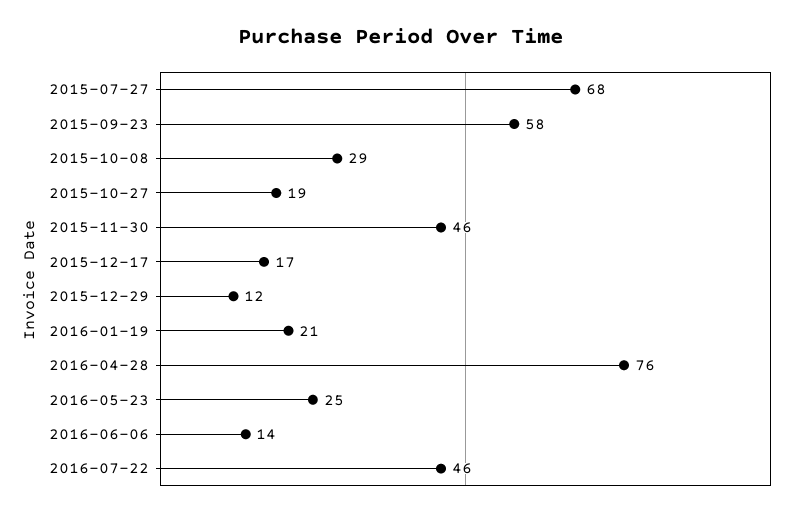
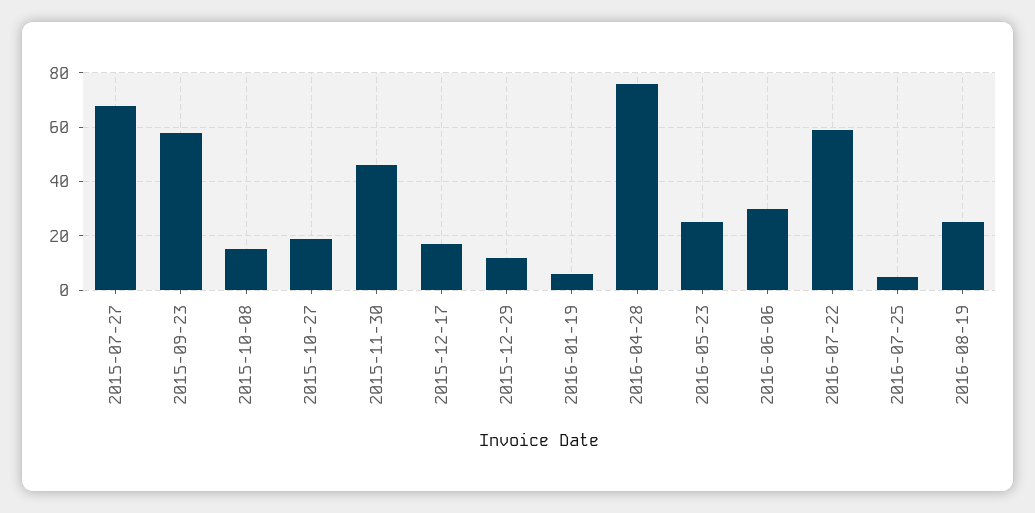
2015-10-08: 29 -> 15
2016-01-19: 21 -> 5
2016-06-06: 14 -> 30
2016-07-22: 46 -> 60
2016-07-25: none -> 5
2016-08-19: none -> 25

